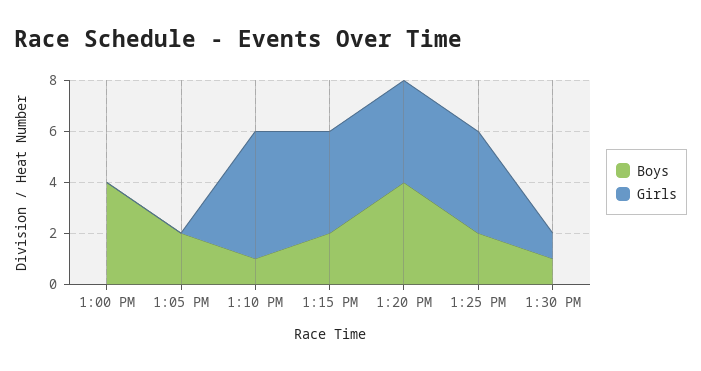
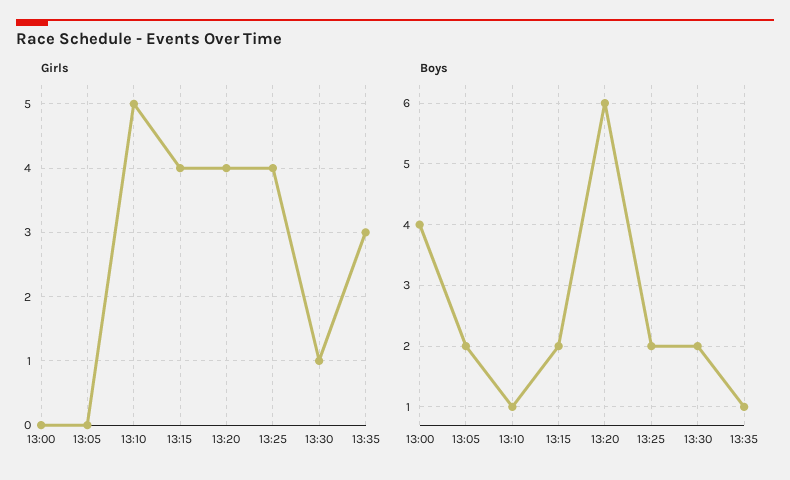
Boys, 1:20 PM: 4 -> 6
Boys, 1:30 PM: 1 -> 2
Girls, 13:35: none -> 3
Boys, 13:35: none -> 1

